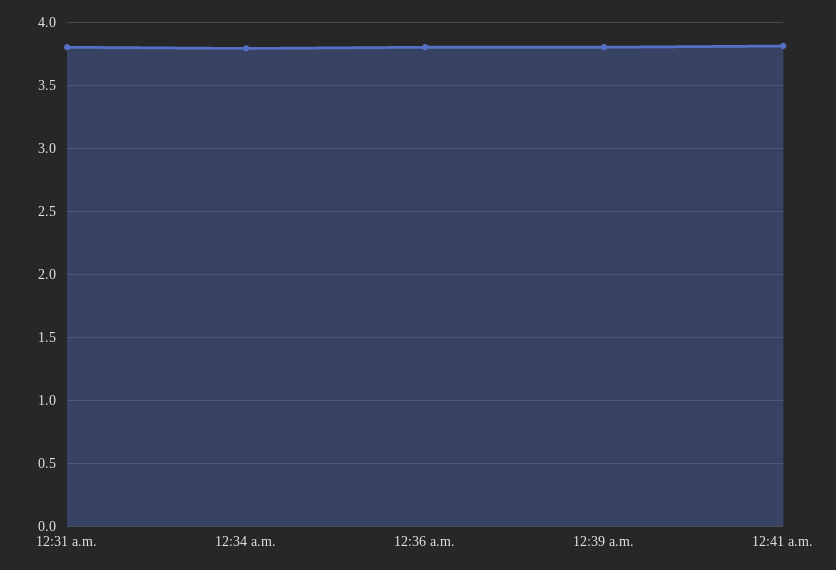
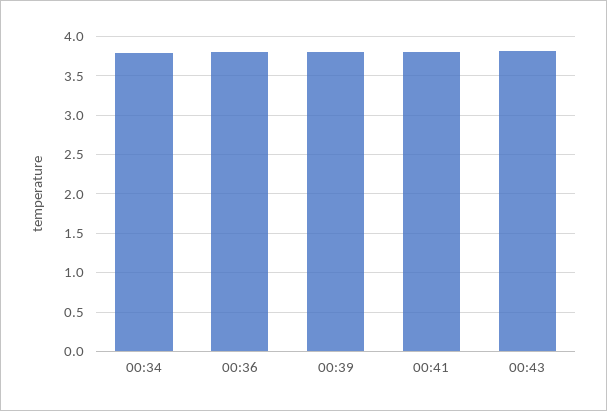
12:31 a.m.: 3.8 -> none
00:43: none -> 3.8

